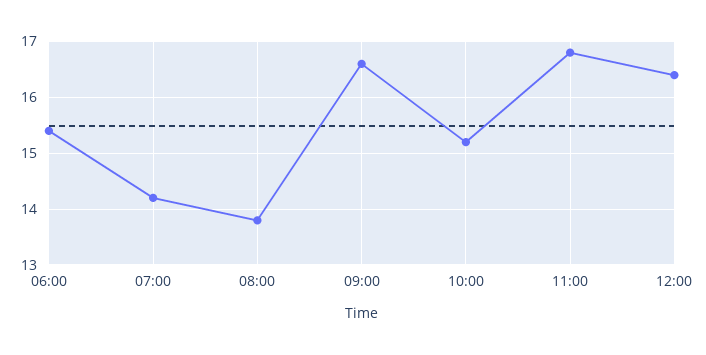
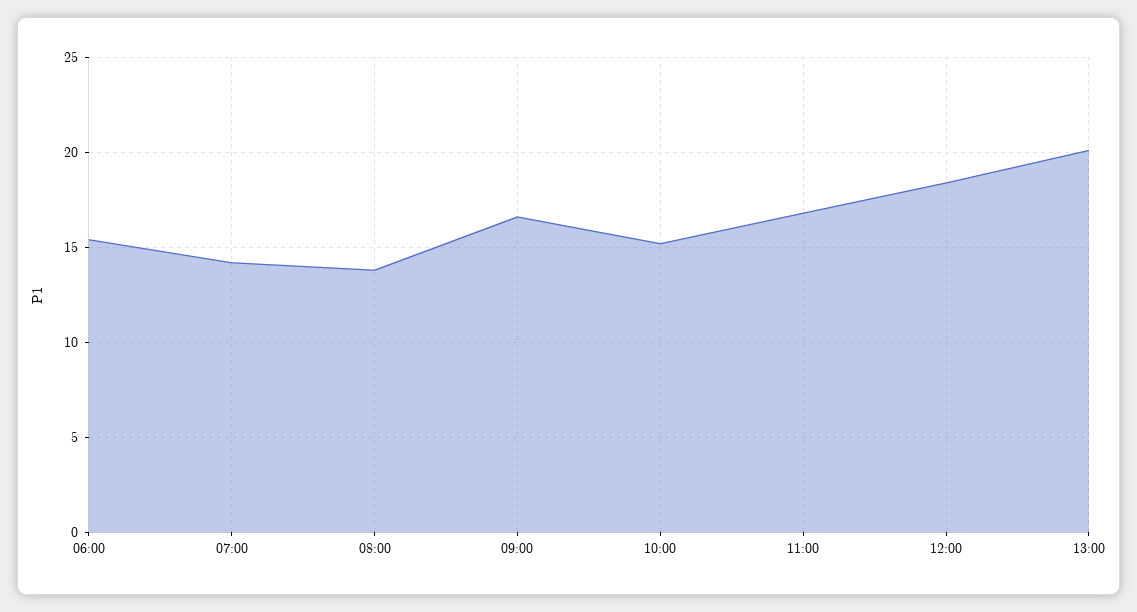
12:00: 16.5 -> 18.5
13:00: none -> 20

